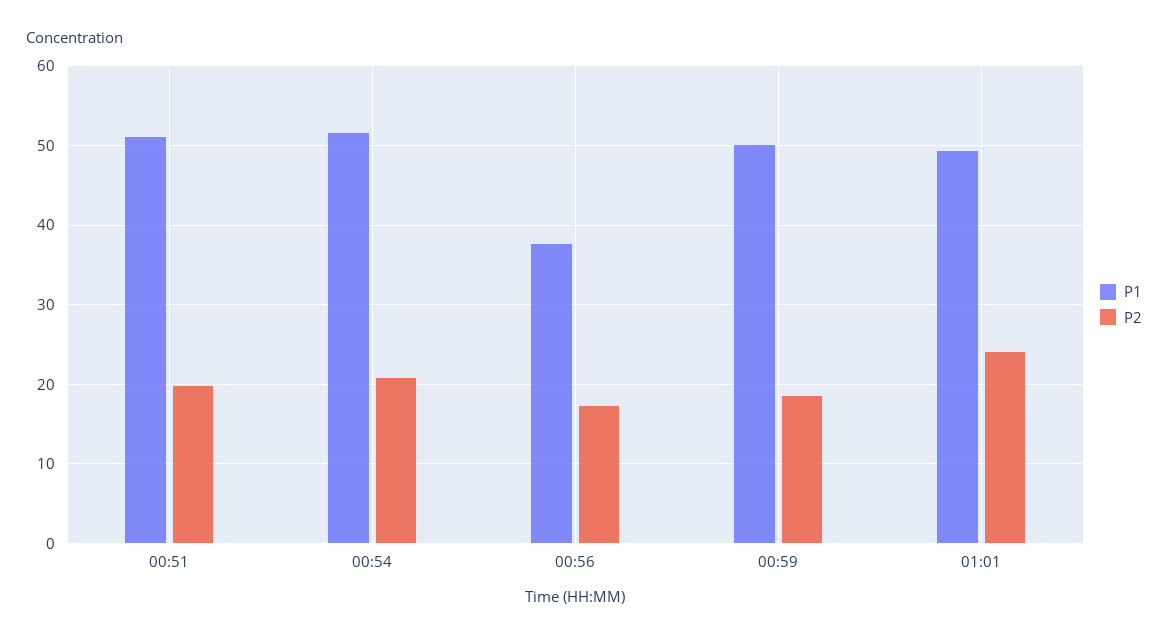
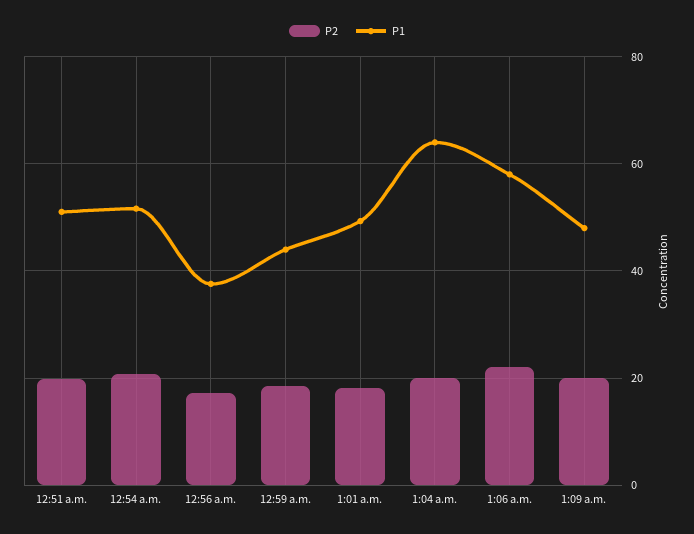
P1, 00:59: 50 -> 44
P2, 01:01: 24 -> 18
P2, 1:04 a.m.: none -> 20
P1, 1:04 a.m.: none -> 64
P2, 1:06 a.m.: none -> 22
P1, 1:06 a.m.: none -> 58
P2, 1:09 a.m.: none -> 20
P1, 1:09 a.m.: none -> 48

